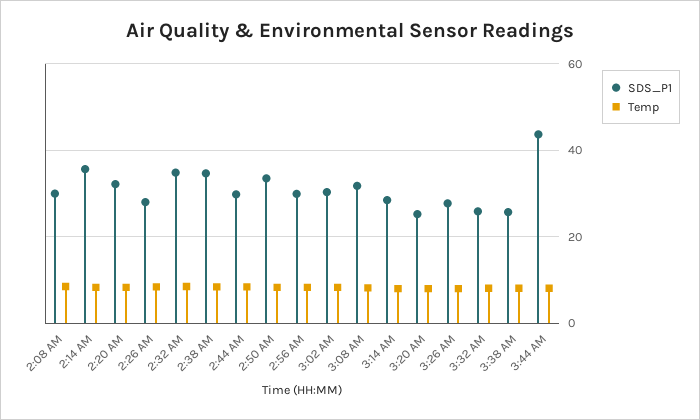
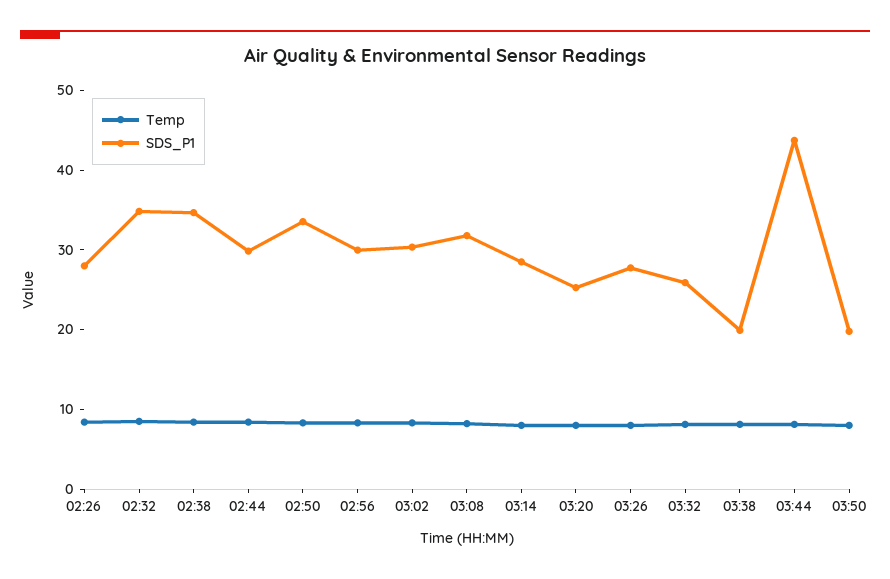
SDS_P1, 2:08 AM: 30 -> none
Temp, 2:08 AM: 8 -> none
SDS_P1, 2:14 AM: 36 -> none
Temp, 2:14 AM: 8 -> none
SDS_P1, 2:20 AM: 32 -> none
Temp, 2:20 AM: 8 -> none
SDS_P1, 3:38 AM: 26 -> 20
Temp, 03:50: none -> 8
SDS_P1, 03:50: none -> 20

